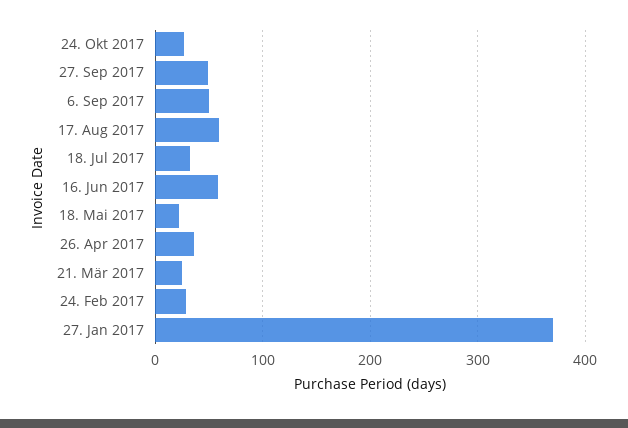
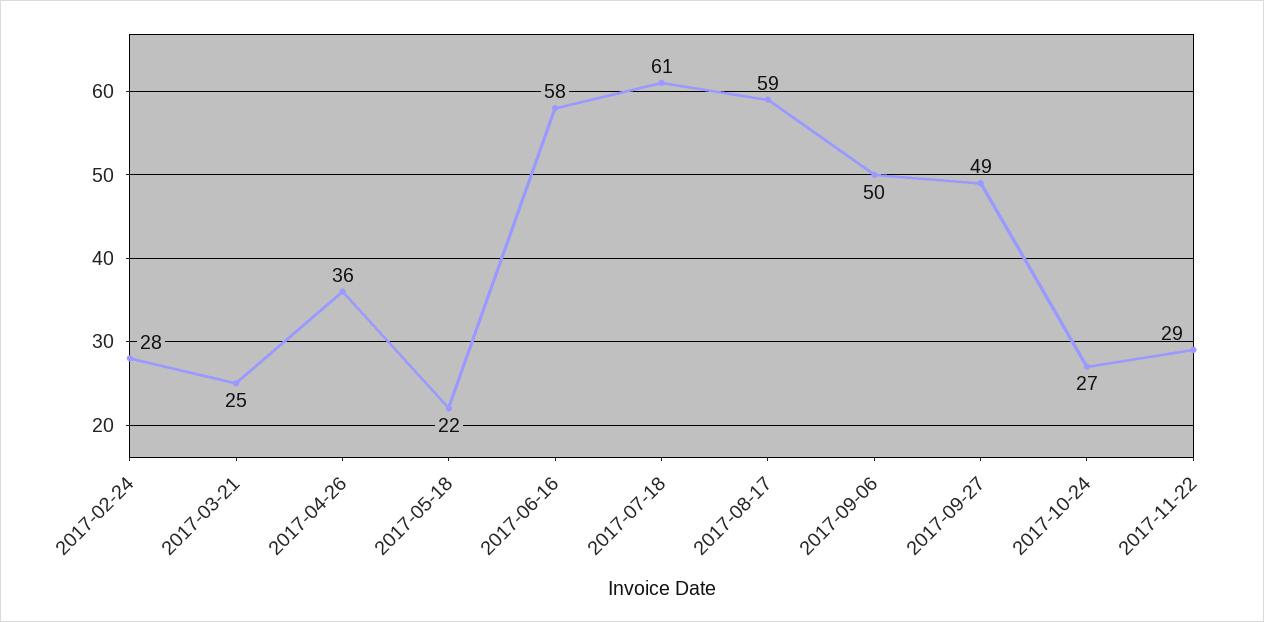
18. Jul 2017: 30 -> 61
27. Jan 2017: 370 -> none
2017-11-22: none -> 29

